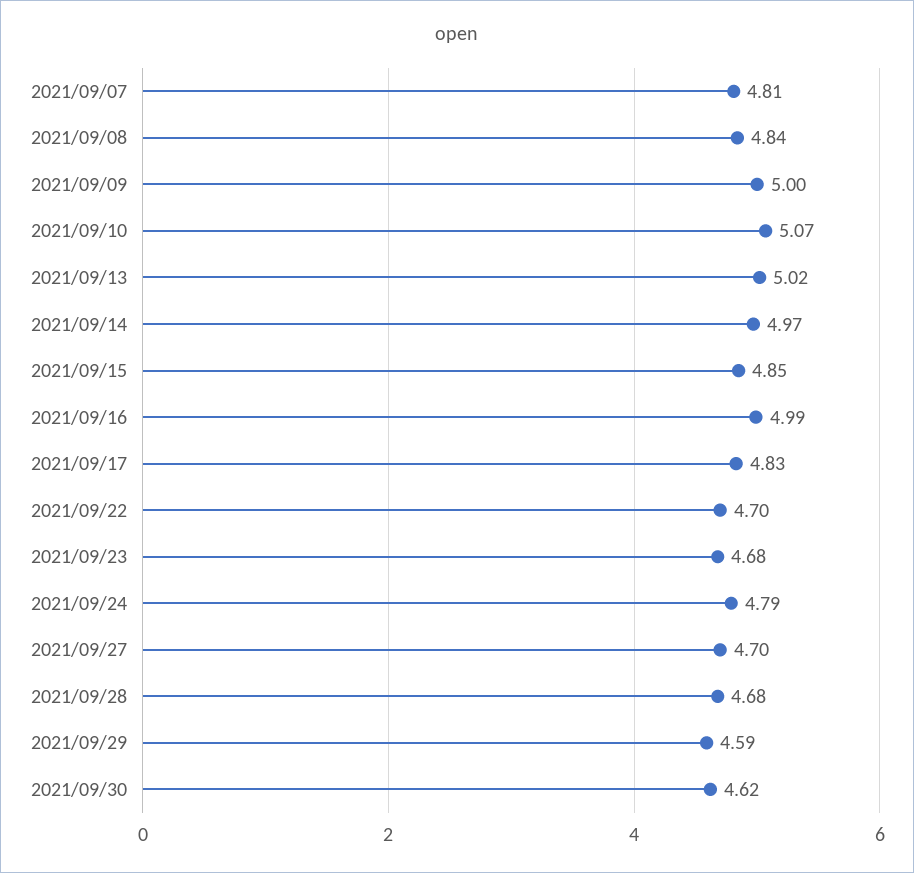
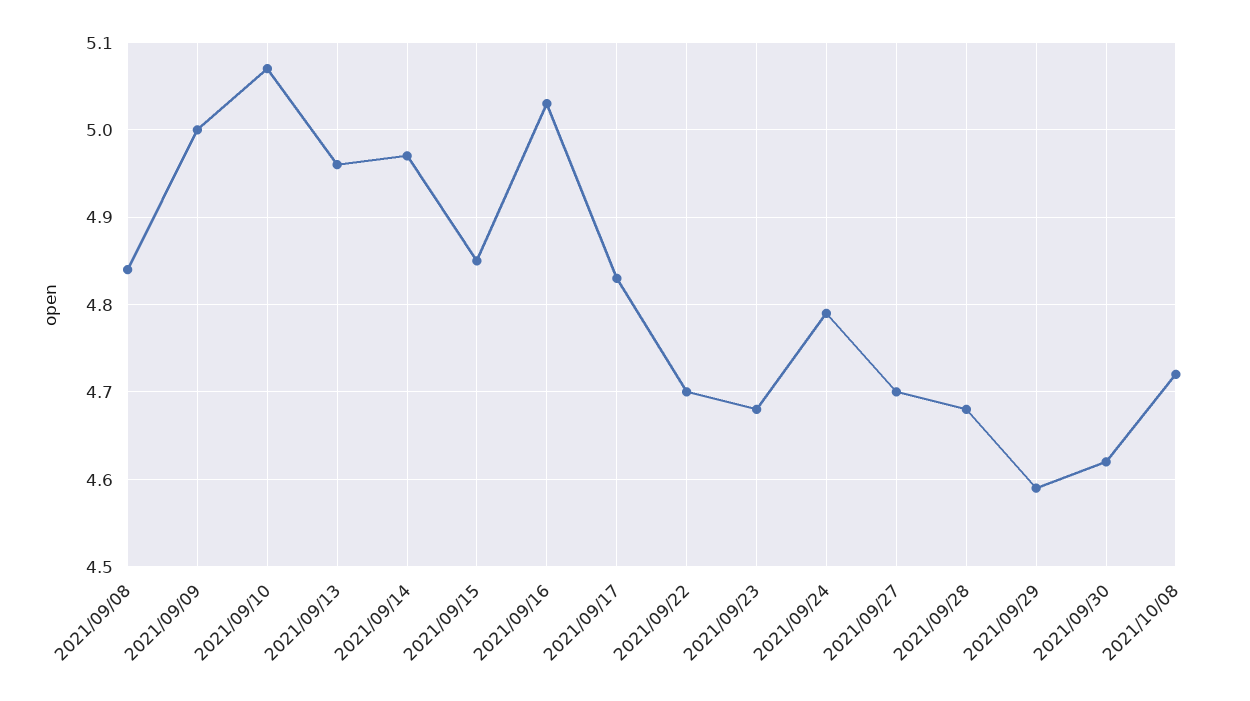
2021/09/07: 4.81 -> none
2021/09/13: 5.02 -> 4.96
2021/09/16: 4.99 -> 5.03
2021/10/08: none -> 4.72

